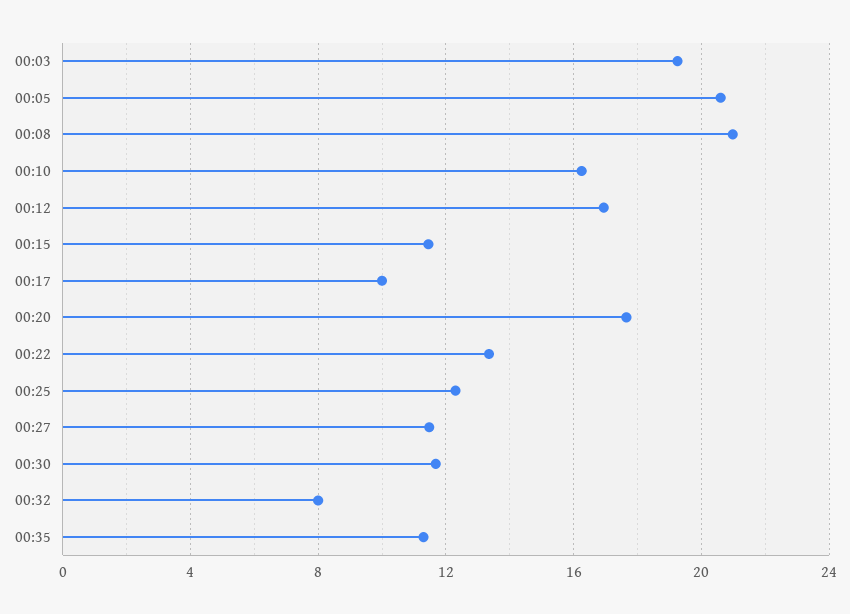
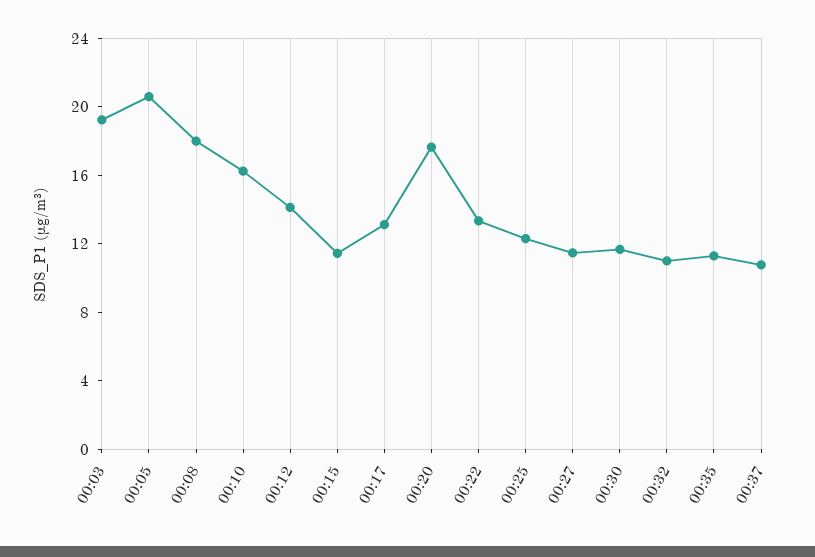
00:08: 21 -> 18
00:12: 17 -> 14
00:17: 10 -> 13
00:32: 8 -> 11
00:37: none -> 11

